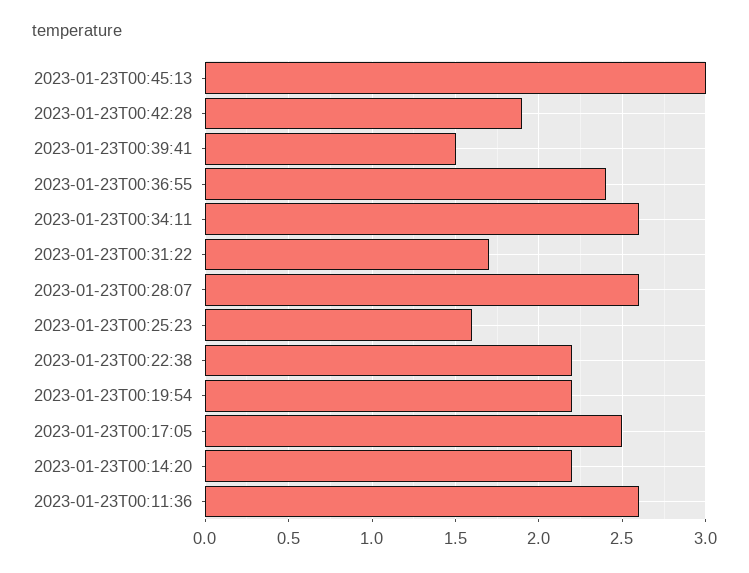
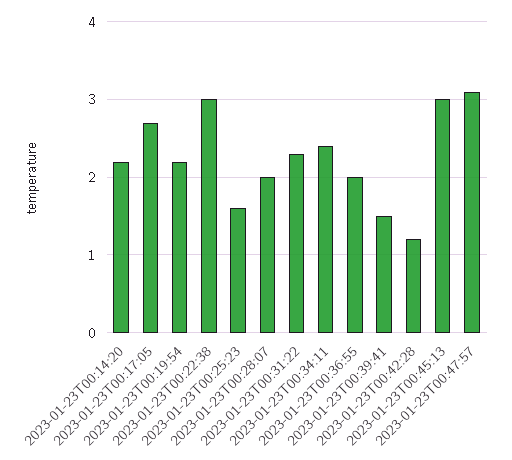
2023-01-23T00:42:28: 1.9 -> 1.2
2023-01-23T00:36:55: 2.4 -> 2
2023-01-23T00:34:11: 2.6 -> 2.4
2023-01-23T00:31:22: 1.7 -> 2.3
2023-01-23T00:28:07: 2.6 -> 2
2023-01-23T00:22:38: 2.2 -> 3
2023-01-23T00:17:05: 2.5 -> 2.7
2023-01-23T00:11:36: 2.6 -> none
2023-01-23T00:47:57: none -> 3.1

